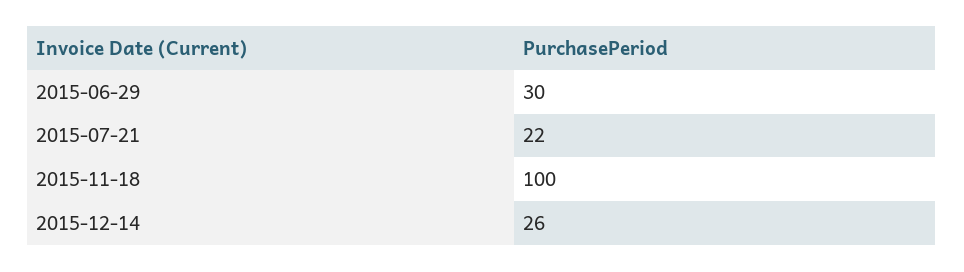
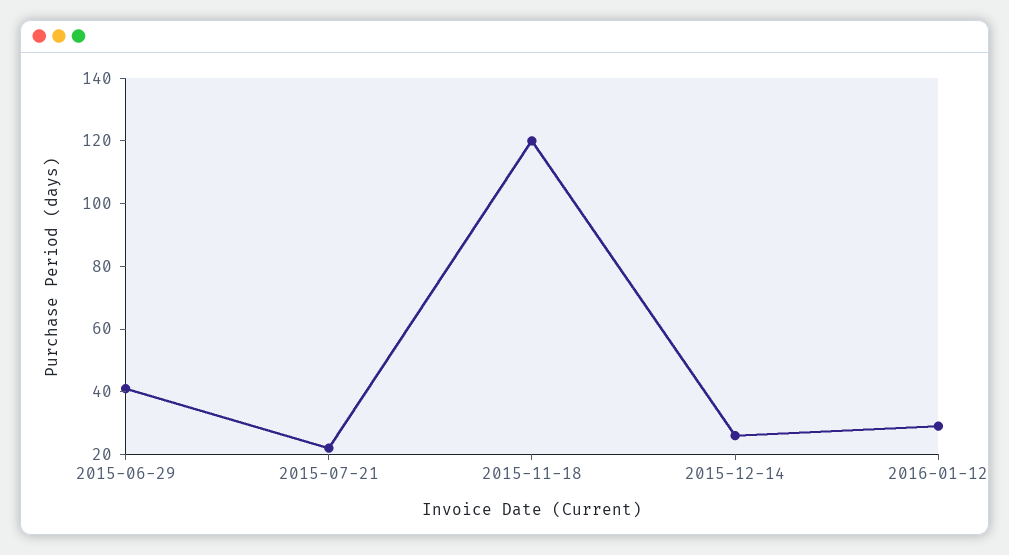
2015-06-29: 30 -> 40
2015-11-18: 100 -> 120
2016-01-12: none -> 30

